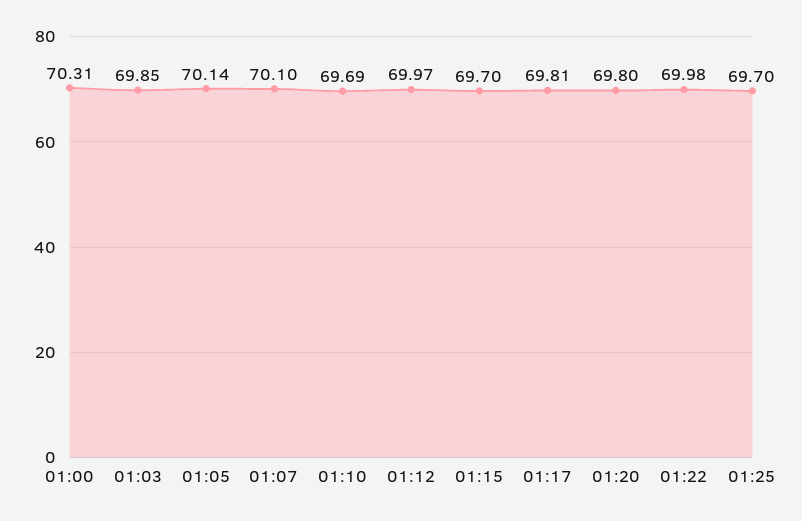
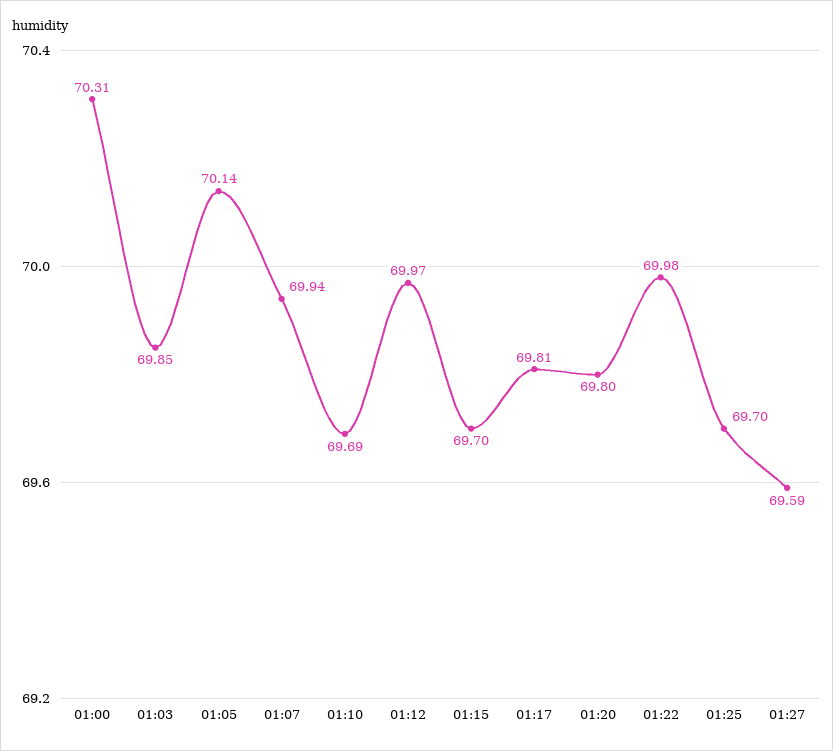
01:07: 70.1 -> 69.94
01:27: none -> 69.59

